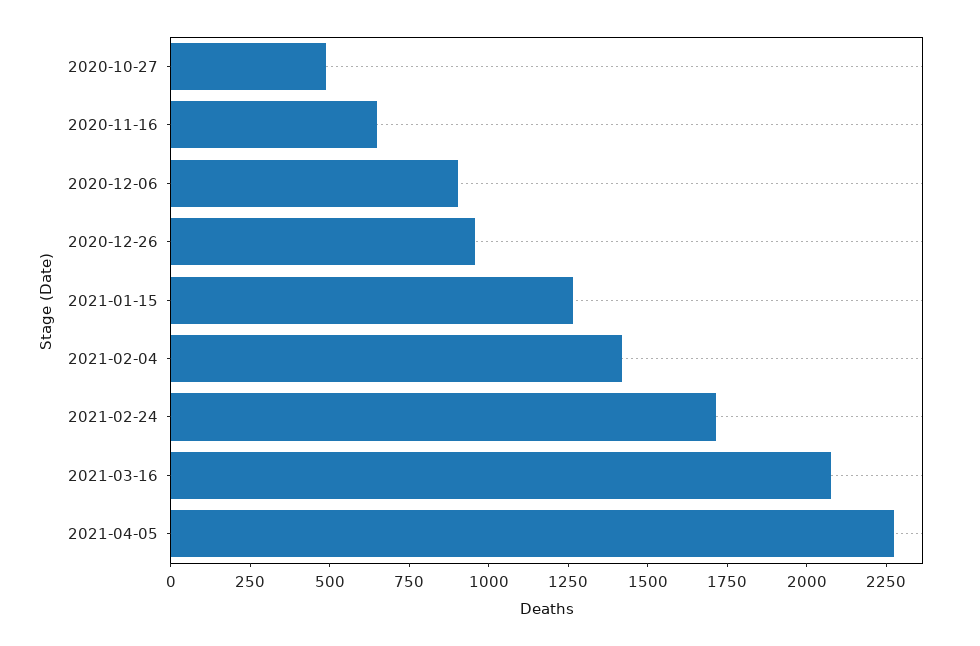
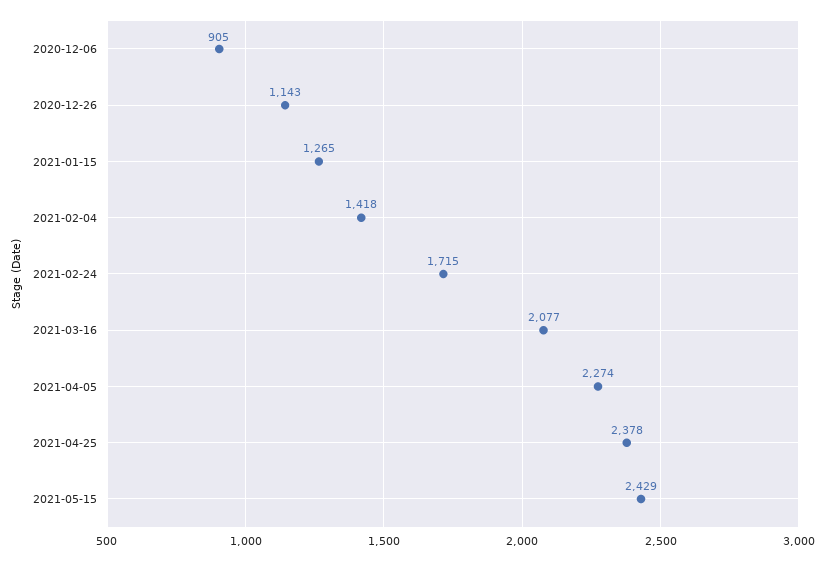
2020-10-27: 500 -> none
2020-11-16: 650 -> none
2020-12-26: 950 -> 1143
2021-04-25: none -> 2378
2021-05-15: none -> 2429

